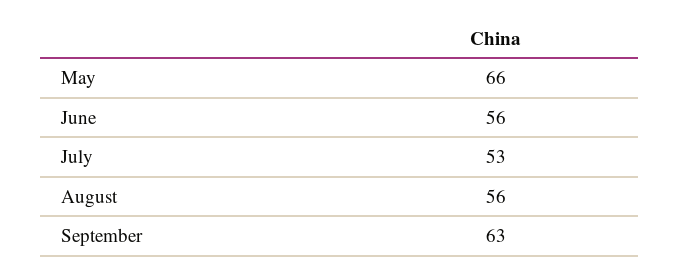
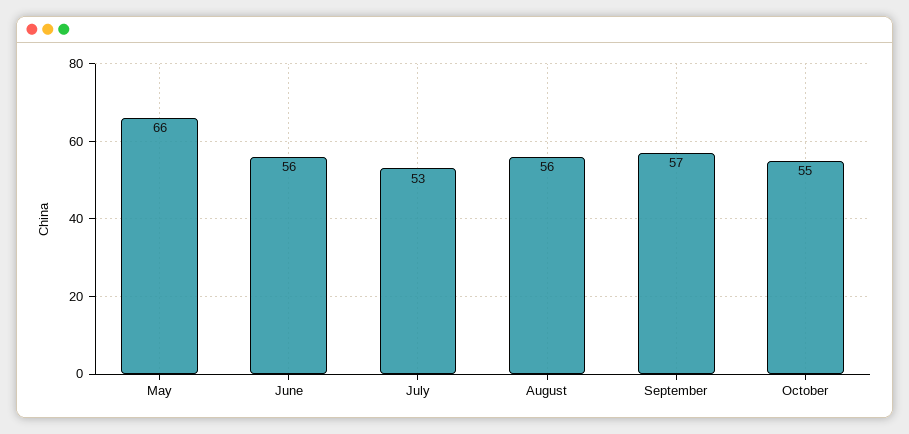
September: 63 -> 57
October: none -> 55

